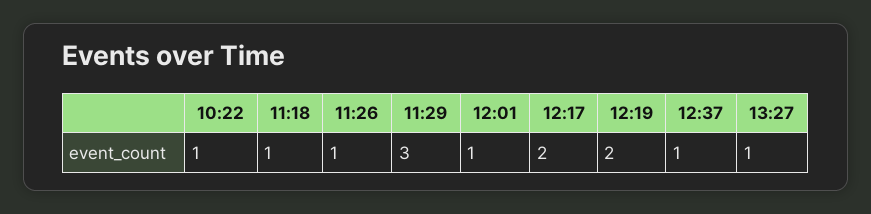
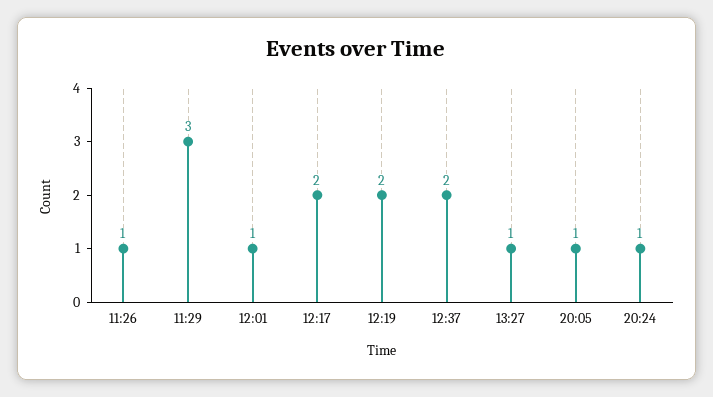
10:22: 1 -> none
11:18: 1 -> none
12:37: 1 -> 2
20:05: none -> 1
20:24: none -> 1

